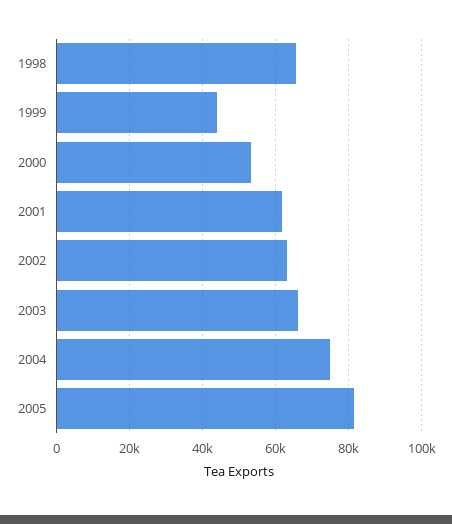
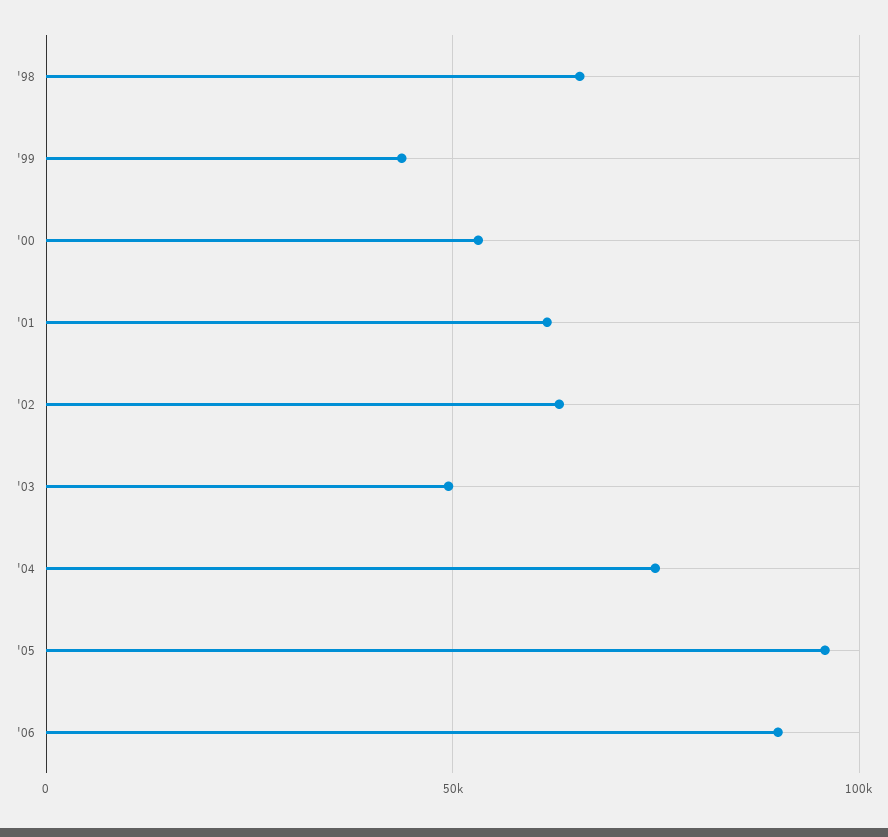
2003: 66000 -> 50000
2005: 82000 -> 95000
'06: none -> 90000

